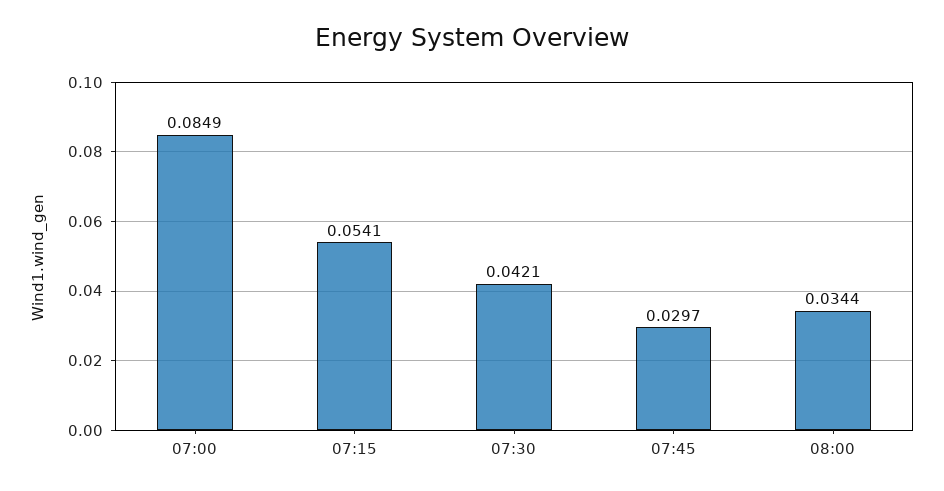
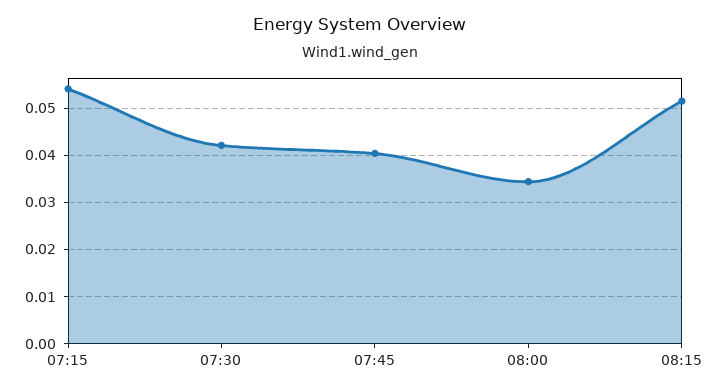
07:00: 0.0849 -> none
07:45: 0.0297 -> 0.04
08:15: none -> 0.052

